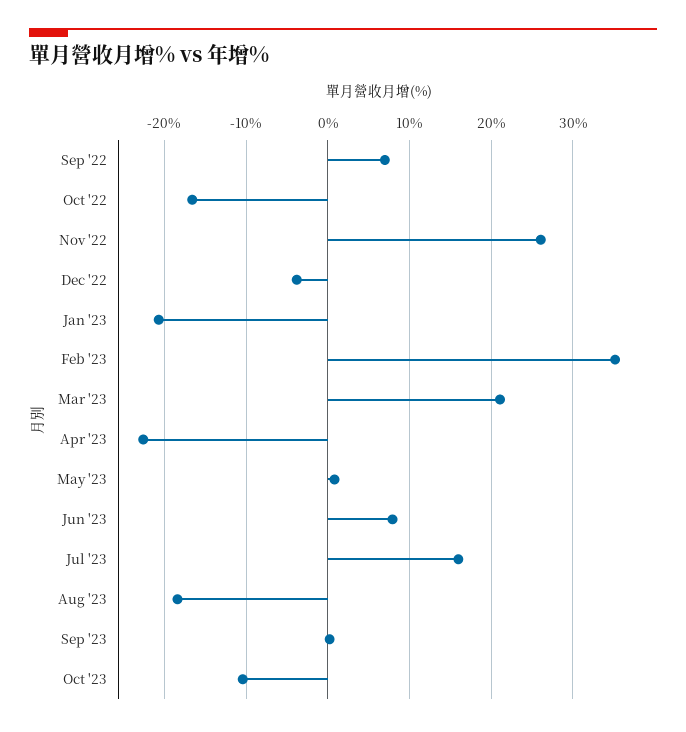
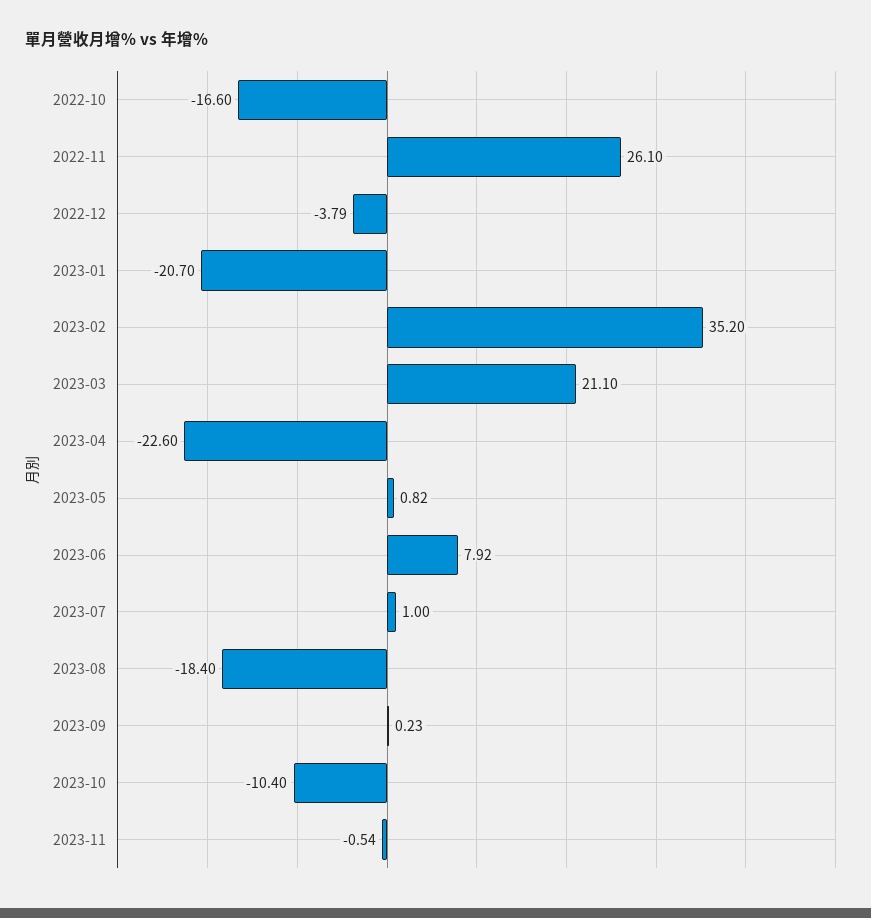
Sep '22: 7 -> none
Jul '23: 16 -> 1
2023-11: none -> -0.54

